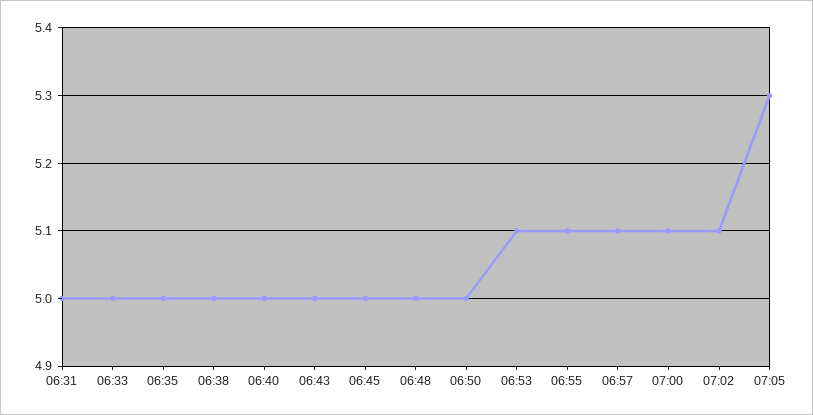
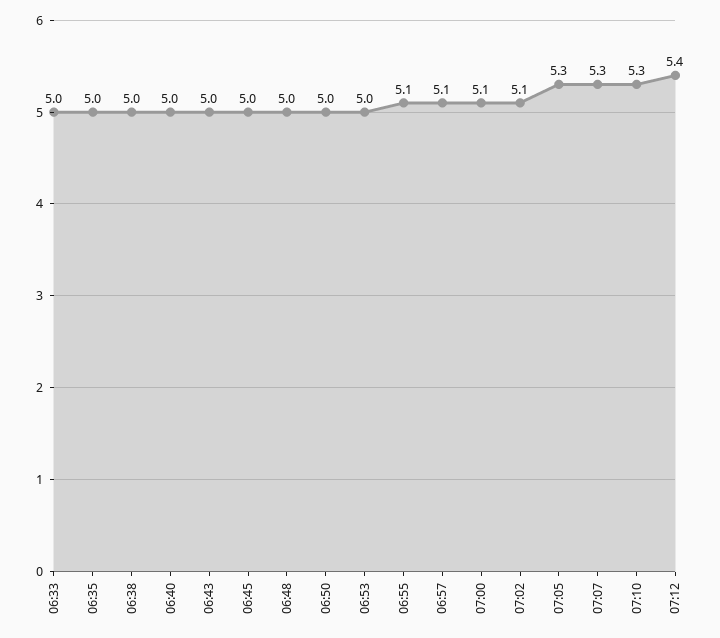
06:31: 5 -> none
06:53: 5.1 -> 5
07:07: none -> 5.3
07:10: none -> 5.3
07:12: none -> 5.4

